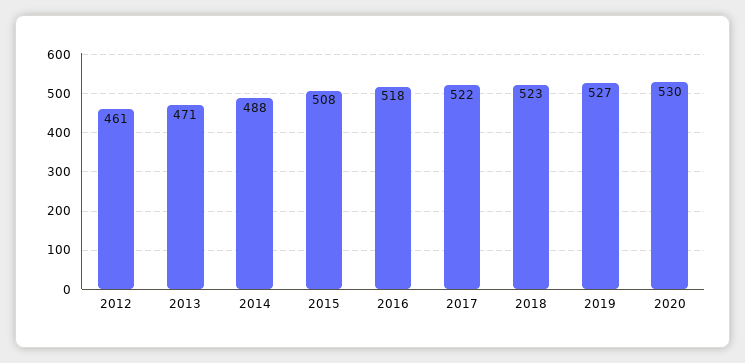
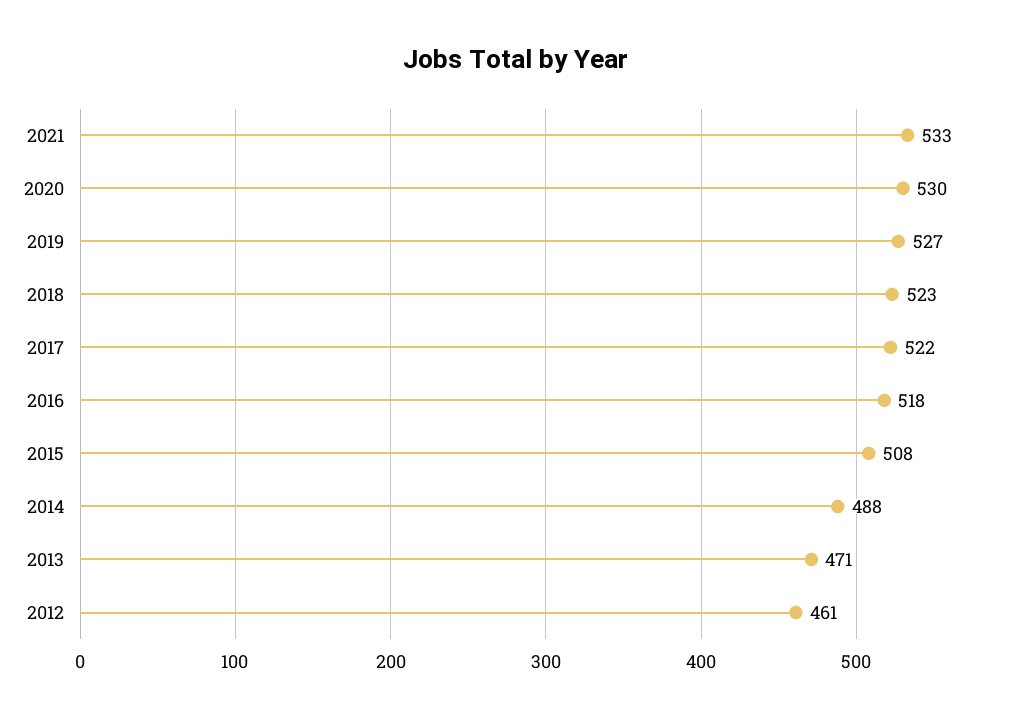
2021: none -> 533

